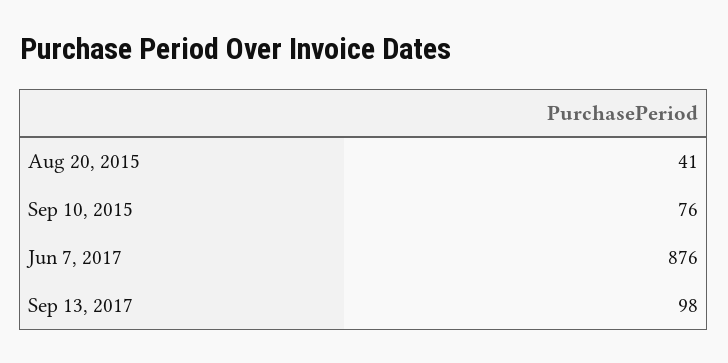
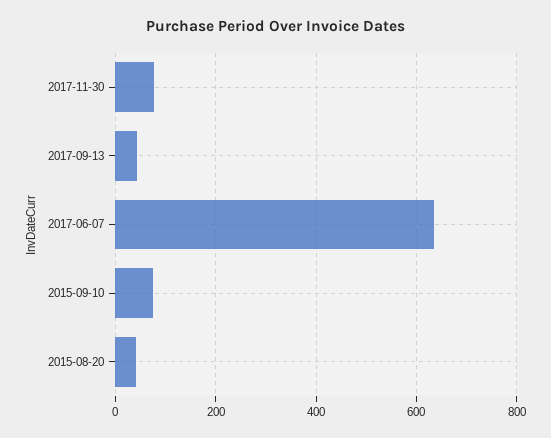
Jun 7, 2017: 876 -> 640
Sep 13, 2017: 98 -> 40
2017-11-30: none -> 80

